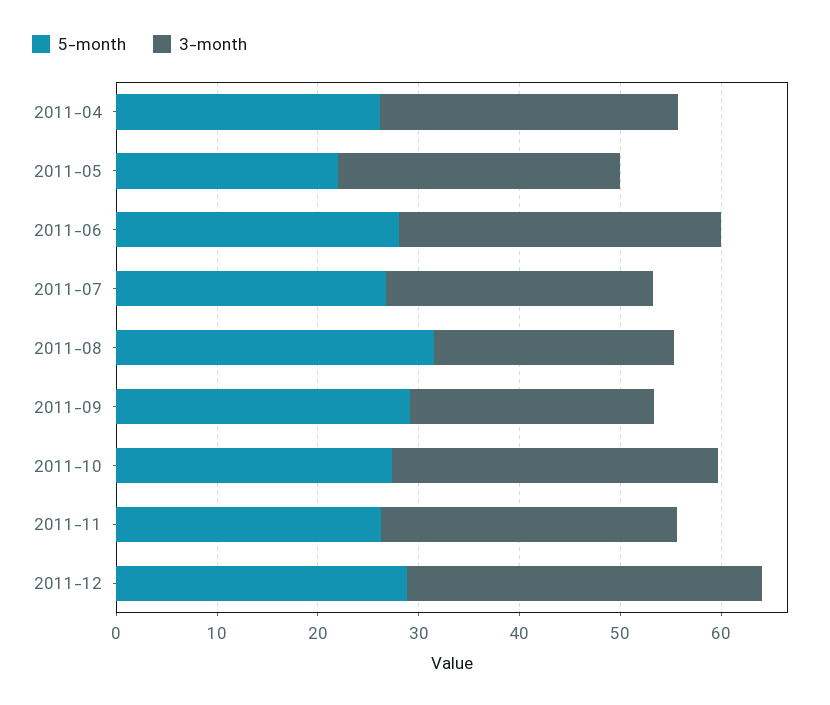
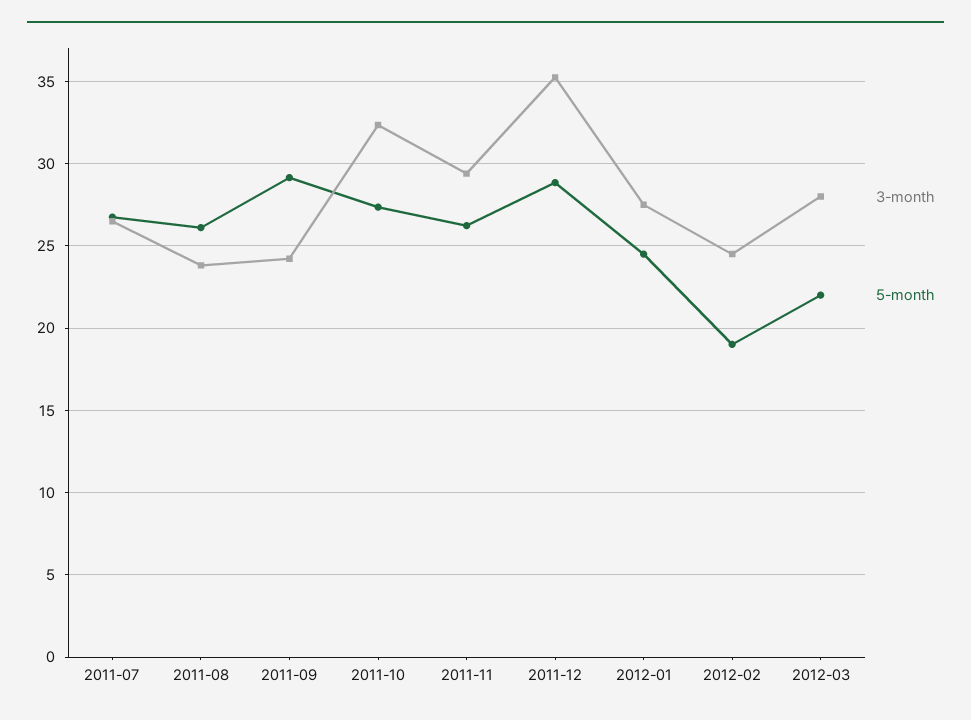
5-month, 2011-04: 26 -> none
3-month, 2011-04: 30 -> none
5-month, 2011-05: 22 -> none
3-month, 2011-05: 28 -> none
5-month, 2011-06: 28 -> none
3-month, 2011-06: 32 -> none
5-month, 2011-08: 32 -> 26
3-month, 2012-01: none -> 27.5
5-month, 2012-01: none -> 24.5
3-month, 2012-02: none -> 24.5
5-month, 2012-02: none -> 19
3-month, 2012-03: none -> 28
5-month, 2012-03: none -> 22

